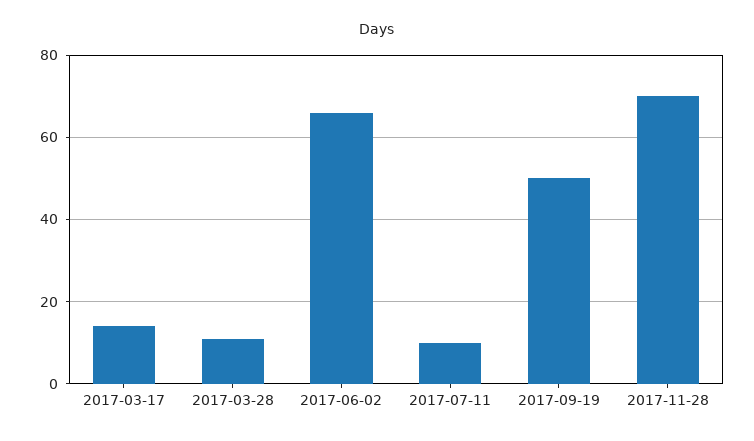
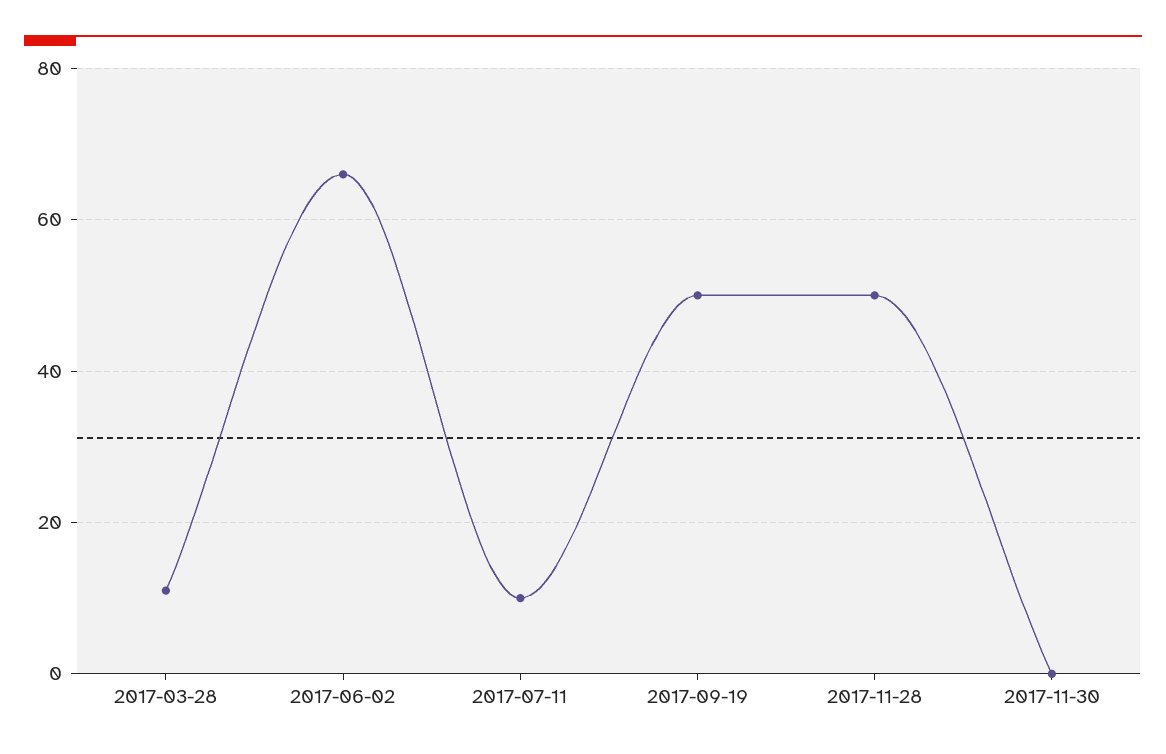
2017-03-17: 15 -> none
2017-11-28: 70 -> 50
2017-11-30: none -> 0

